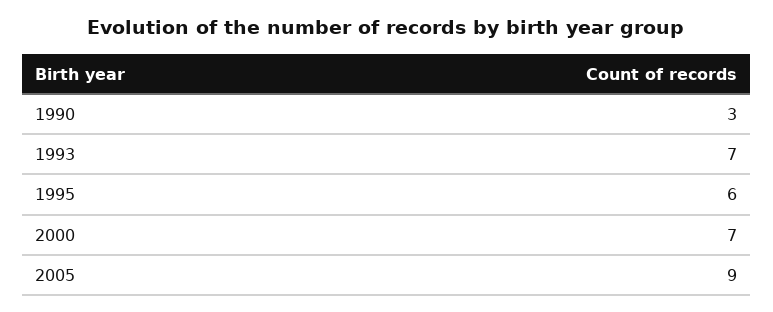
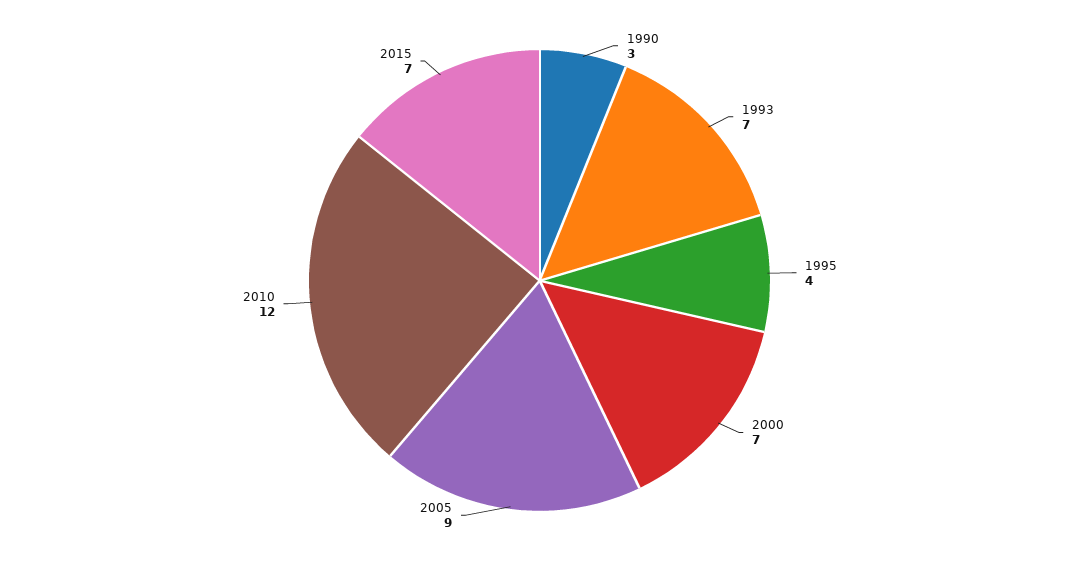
1995: 6 -> 4
2010: none -> 12
2015: none -> 7

